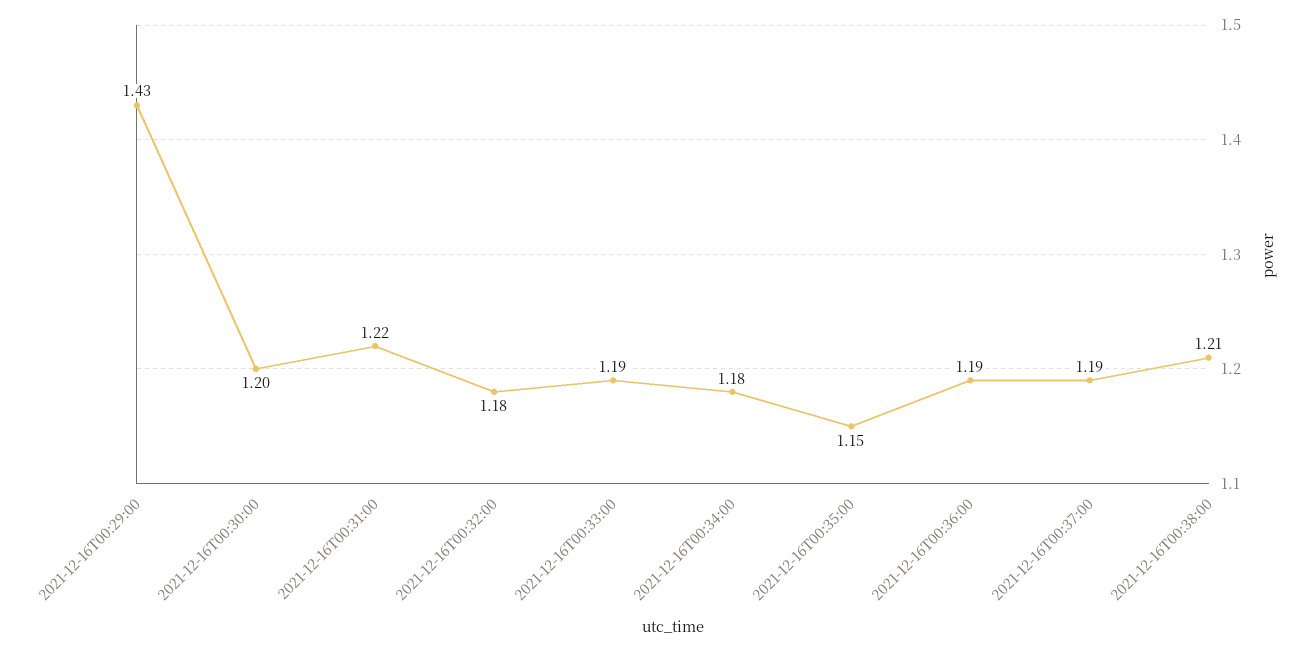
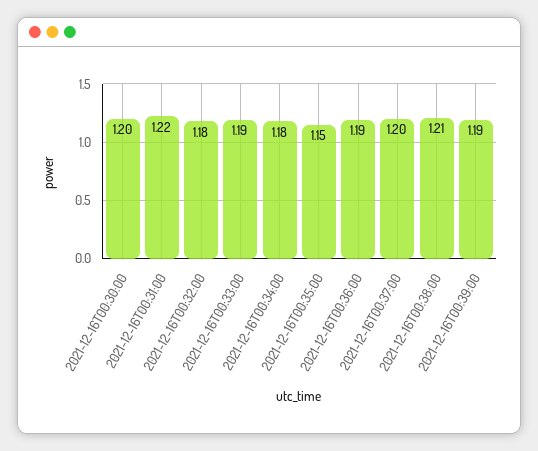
2021-12-16T00:29:00: 1.43 -> none
2021-12-16T00:37:00: 1.19 -> 1.2
2021-12-16T00:39:00: none -> 1.19

